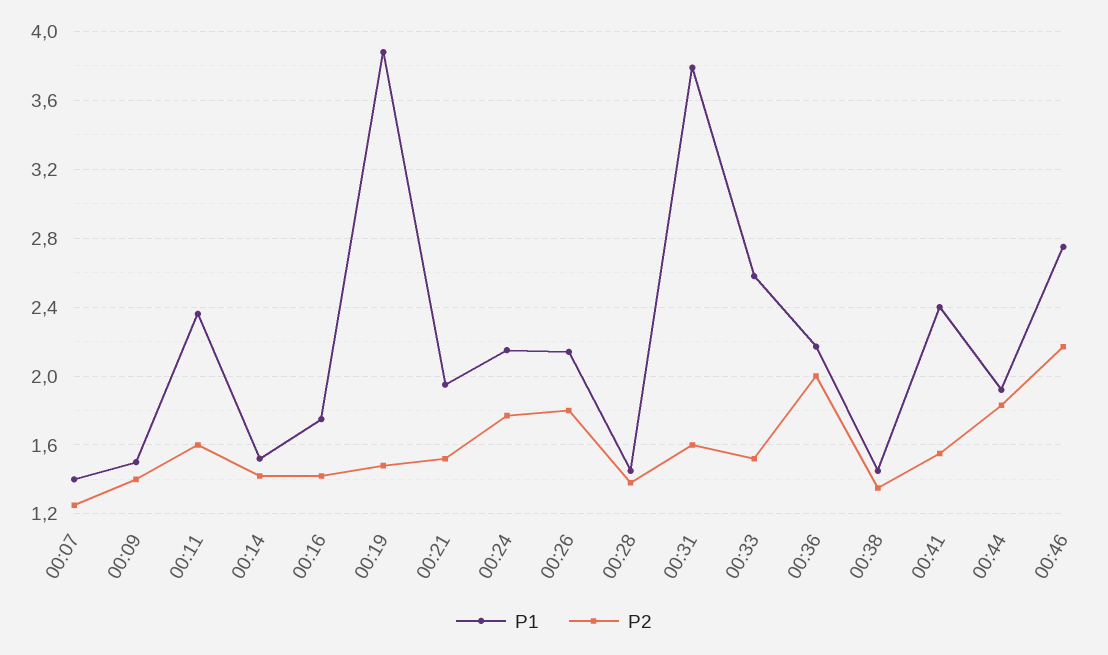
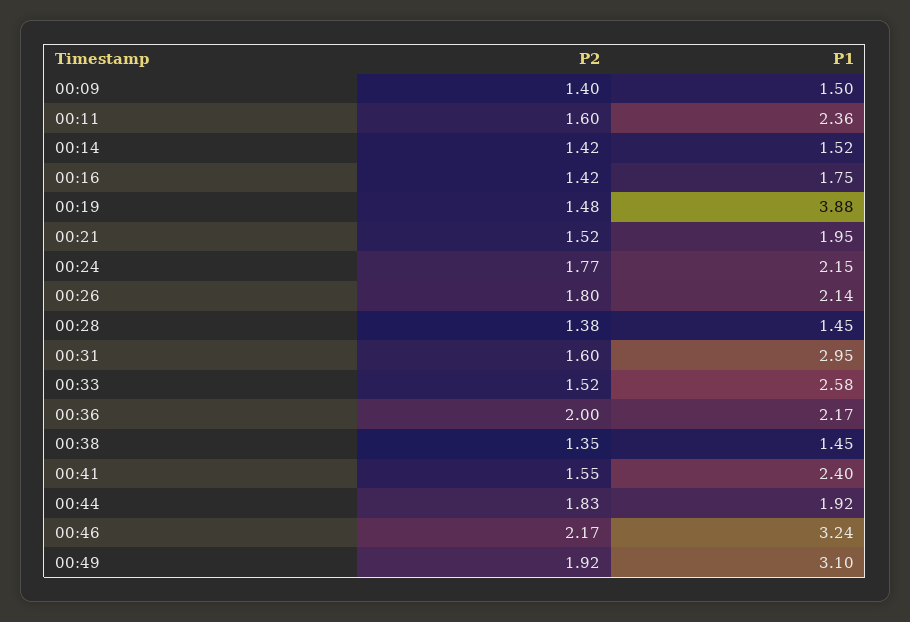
P1, 00:07: 1.4 -> none
P2, 00:07: 1.25 -> none
P1, 00:31: 3.8 -> 2.95
P1, 00:46: 2.75 -> 3.24
P2, 00:49: none -> 1.92
P1, 00:49: none -> 3.1

